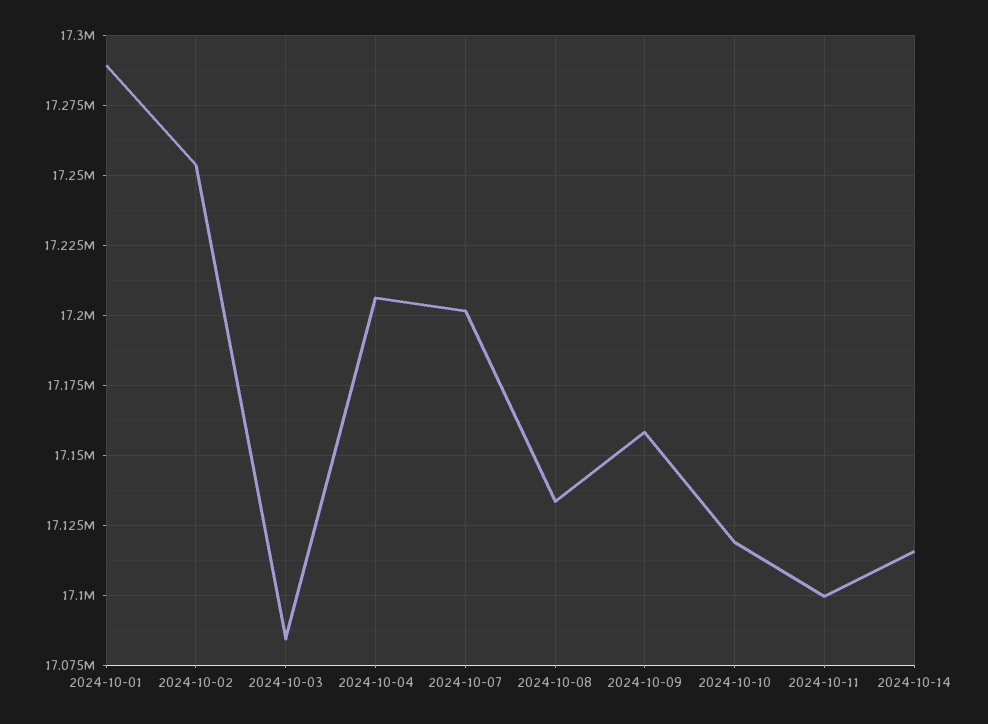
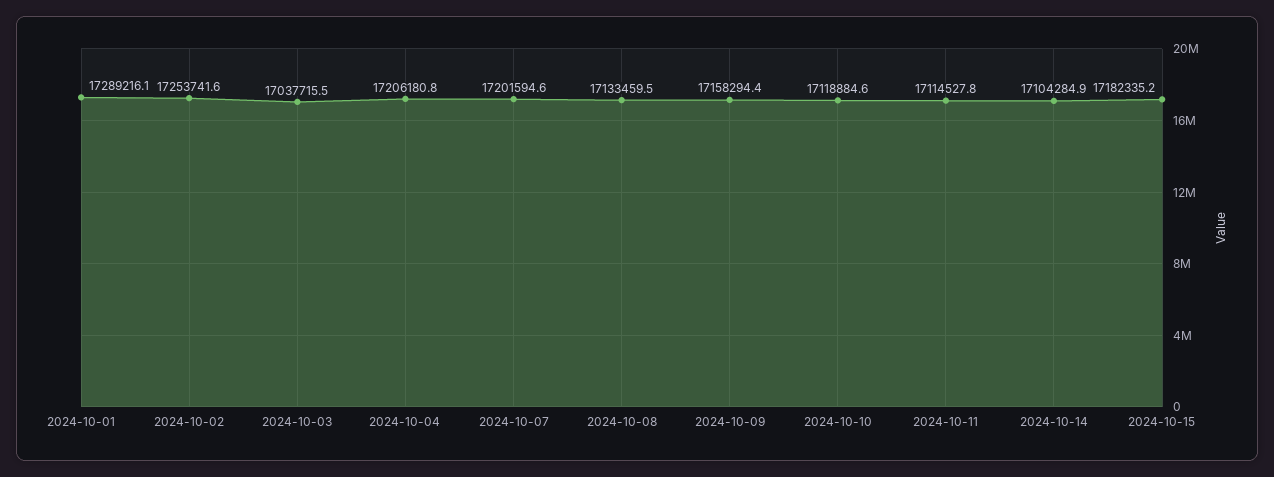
2024-10-03: 17085000 -> 17037715.5
2024-10-11: 17100000 -> 17114527.8
2024-10-14: 17115000 -> 17104284.9
2024-10-15: none -> 17182335.2

